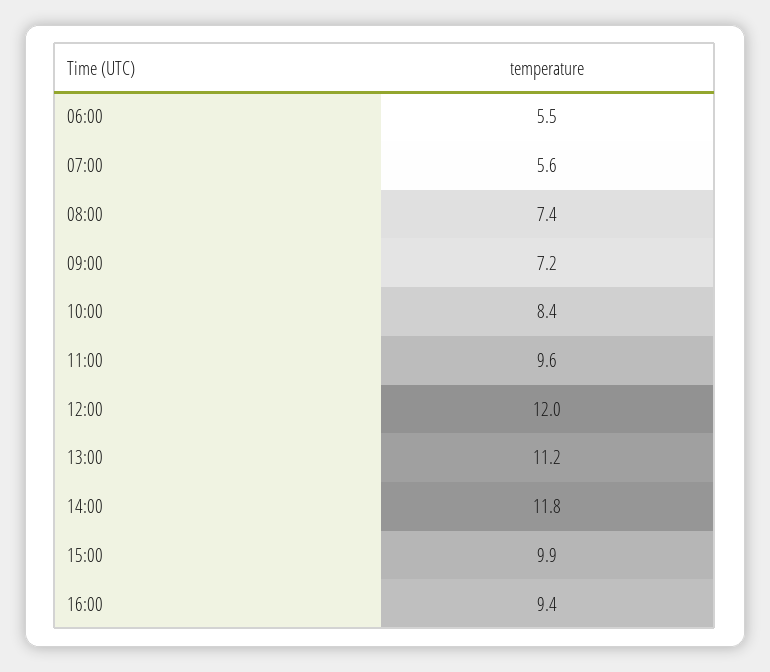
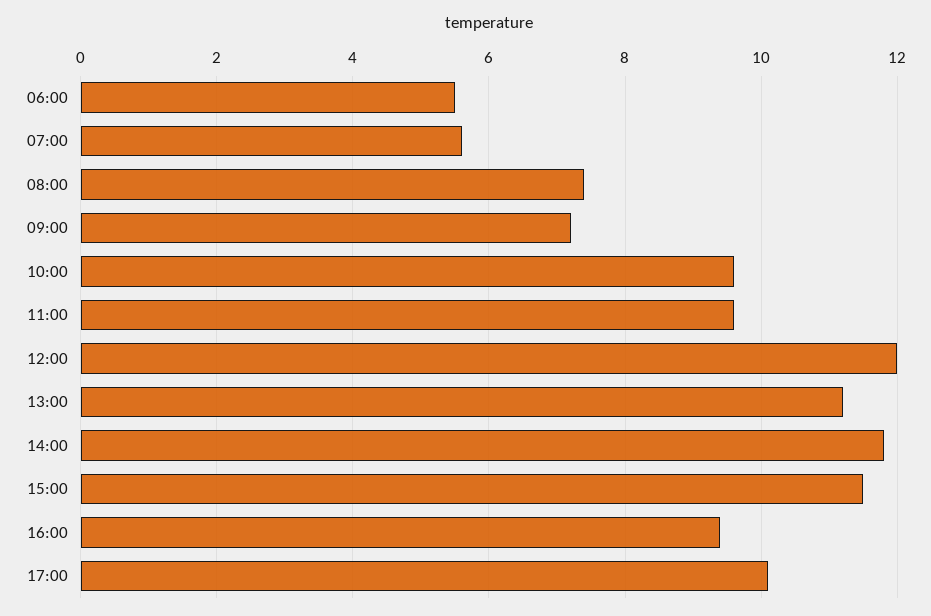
10:00: 8.4 -> 9.5
15:00: 9.9 -> 11.5
17:00: none -> 10

